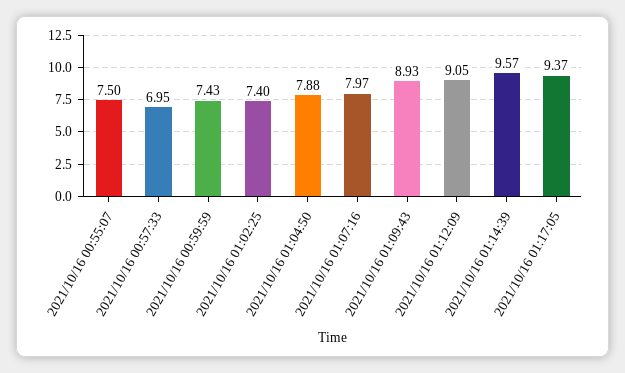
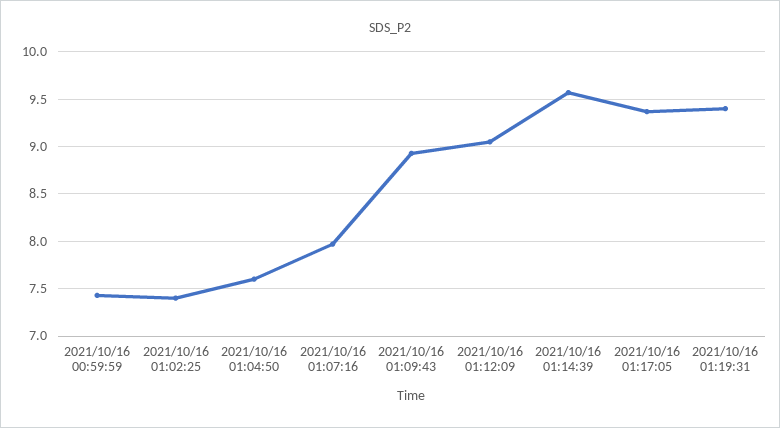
2021/10/16 00:55:07: 7.5 -> none
2021/10/16 00:57:33: 6.95 -> none
2021/10/16 01:04:50: 7.88 -> 7.6
2021/10/16 01:19:31: none -> 9.4

